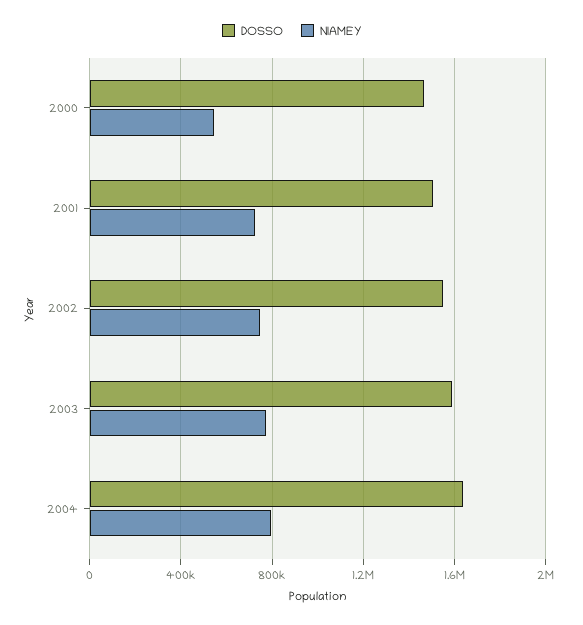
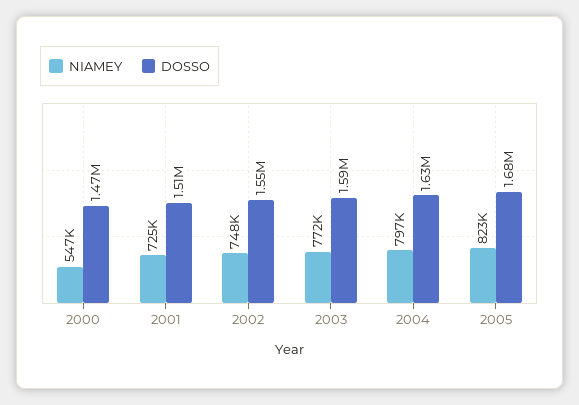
NIAMEY, 2005: none -> 823000
DOSSO, 2005: none -> 1680000

